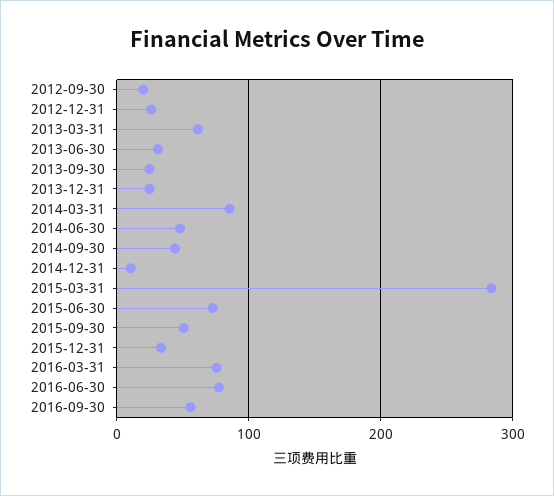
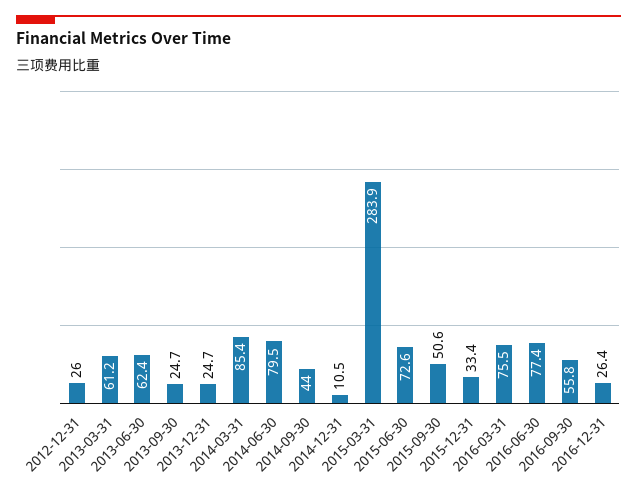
2012-09-30: 20 -> none
2013-06-30: 30 -> 62.4
2014-06-30: 50 -> 79.5
2016-12-31: none -> 26.4

